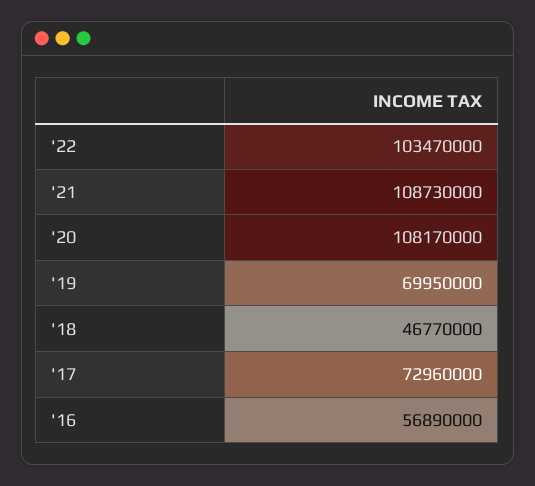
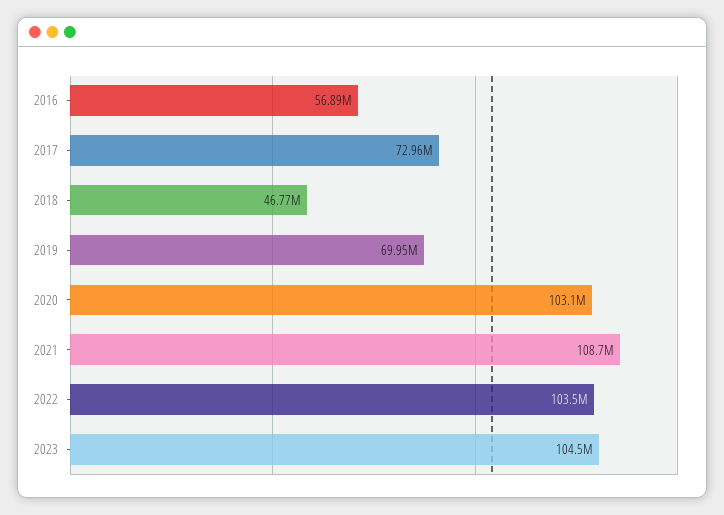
'20: 108170000 -> 103100000
2023: none -> 104500000

